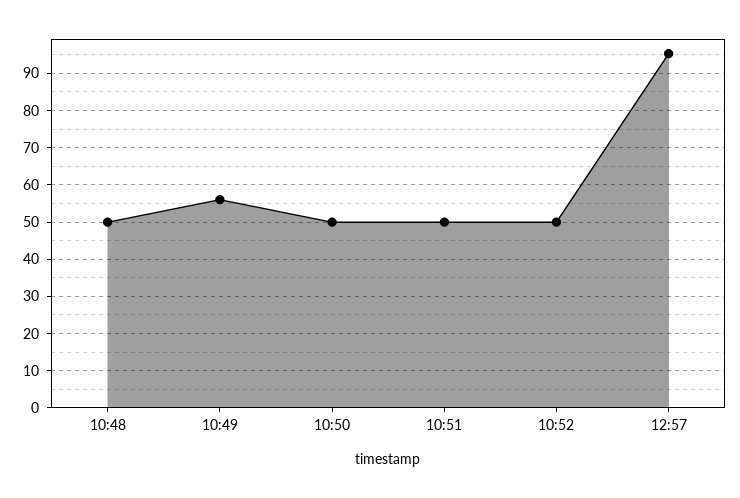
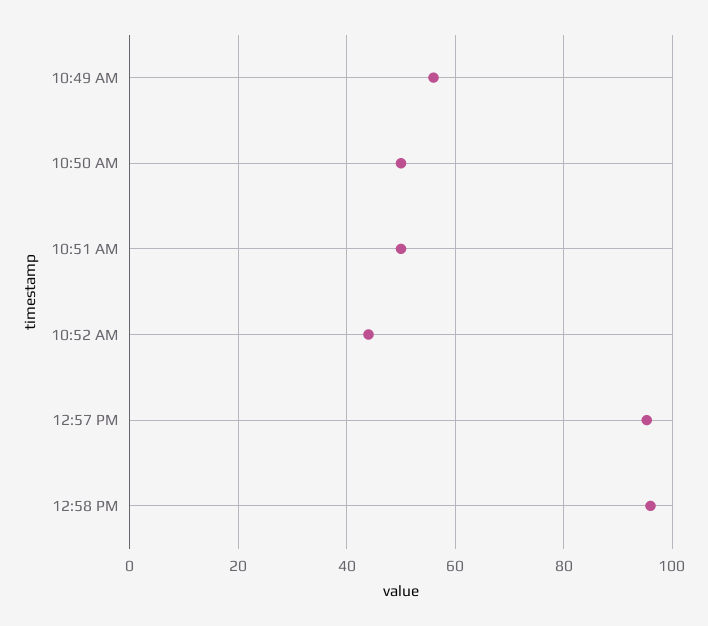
10:48: 50 -> none
10:52: 50 -> 44
12:58 PM: none -> 96

